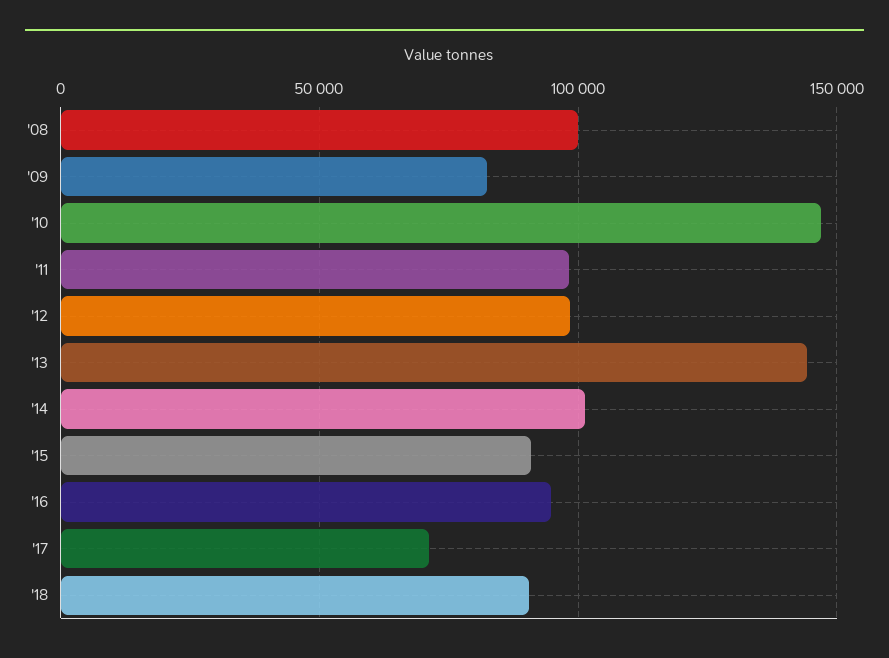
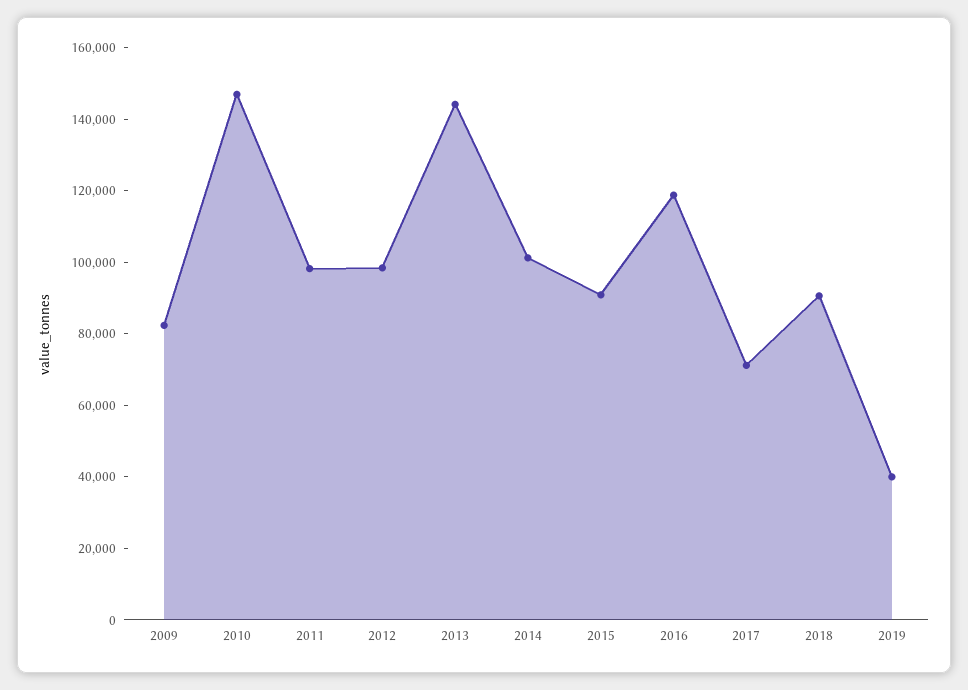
'08: 100000 -> none
'16: 95000 -> 120000
2019: none -> 40000

